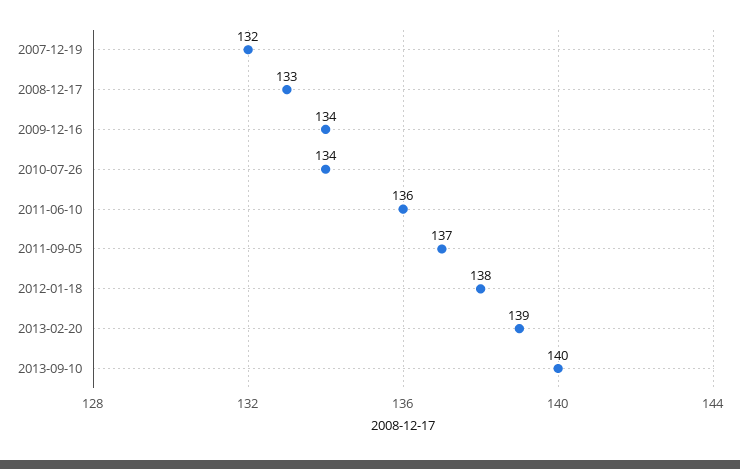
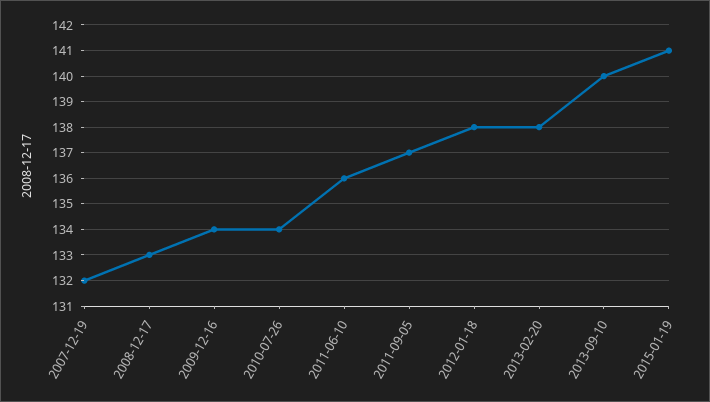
2013-02-20: 139 -> 138
2015-01-19: none -> 141

